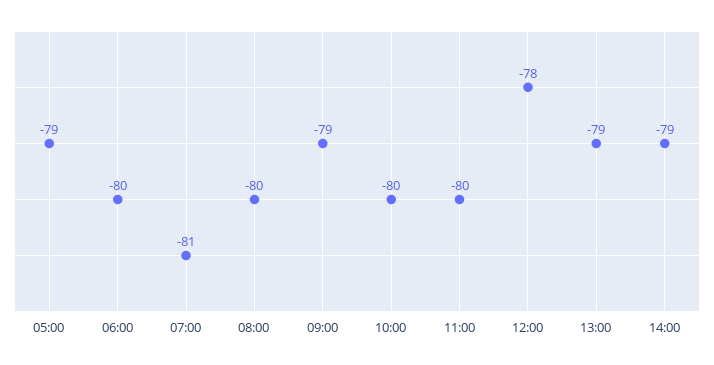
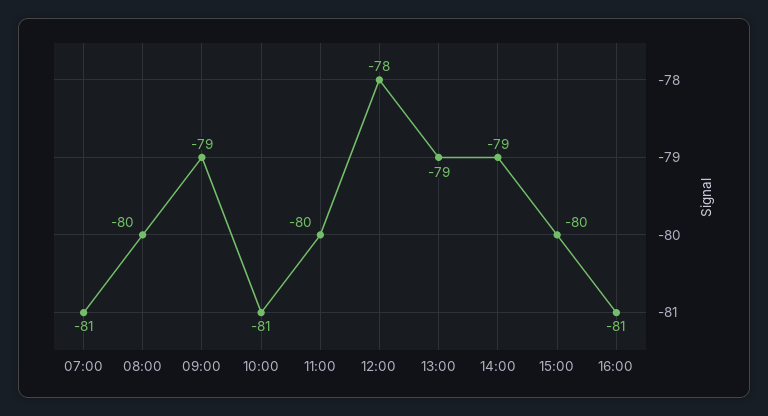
05:00: -79 -> none
06:00: -80 -> none
10:00: -80 -> -81
15:00: none -> -80
16:00: none -> -81

